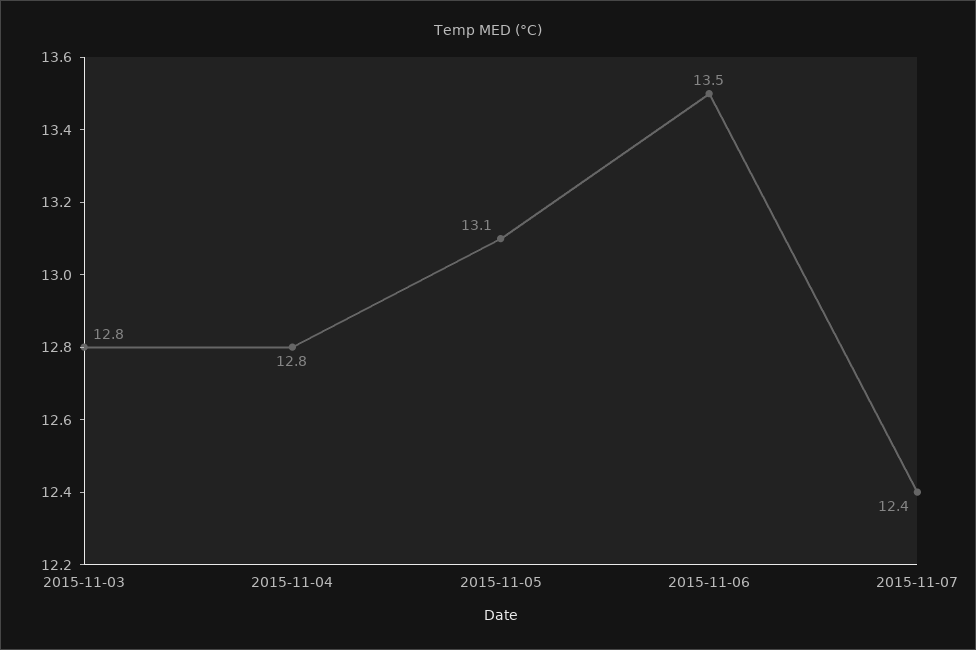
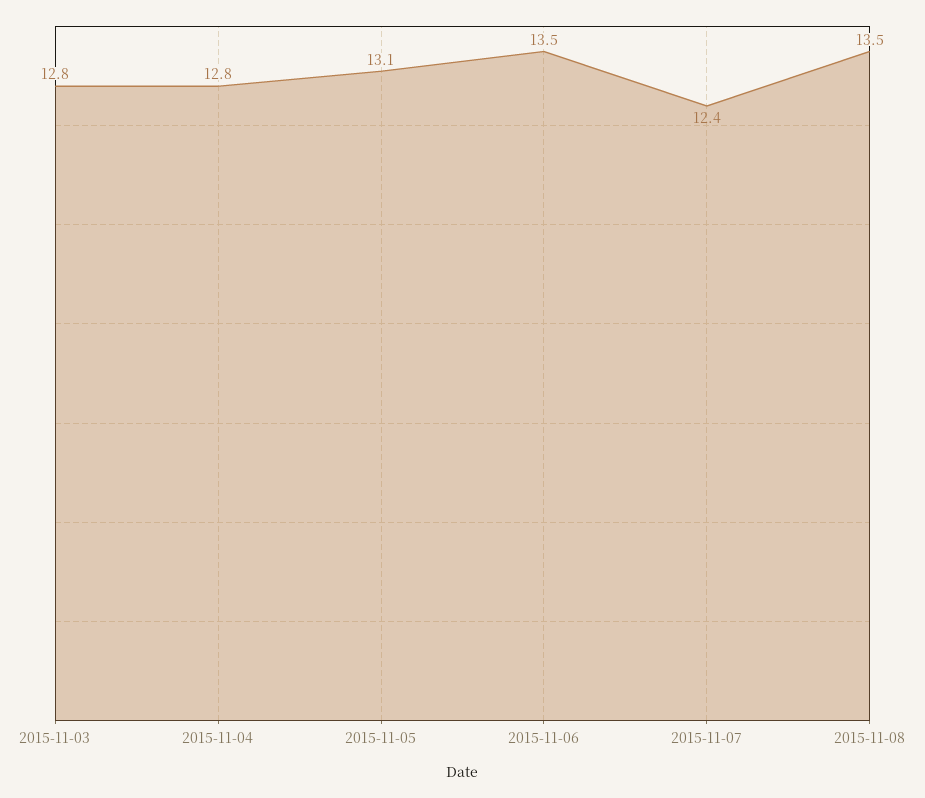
2015-11-08: none -> 13.5

